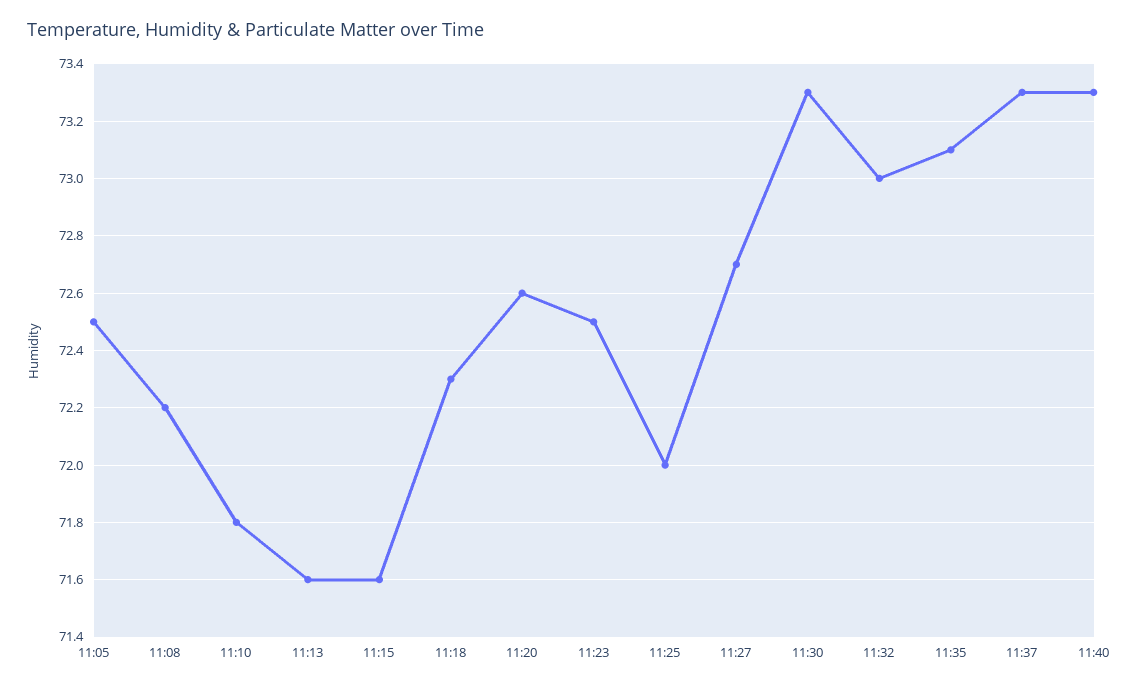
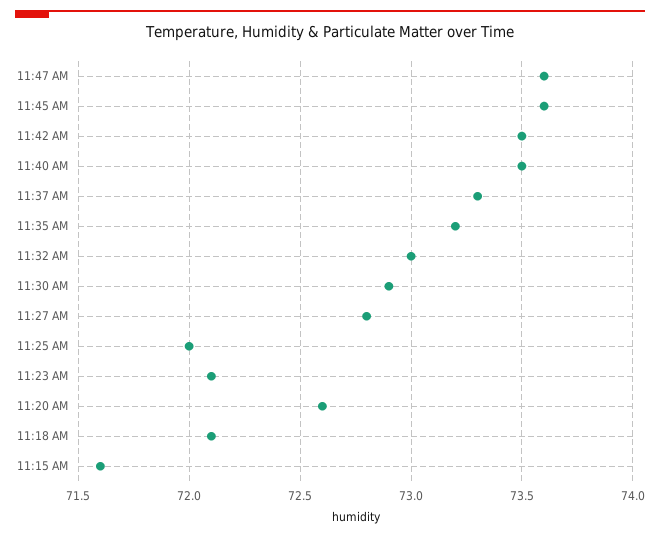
11:05: 72.5 -> none
11:08: 72.2 -> none
11:10: 71.8 -> none
11:13: 71.6 -> none
11:18: 72.3 -> 72.1
11:23: 72.5 -> 72.1
11:27: 72.7 -> 72.8
11:30: 73.3 -> 72.9
11:35: 73.1 -> 73.2
11:40: 73.3 -> 73.5
11:47 AM: none -> 73.6
11:45 AM: none -> 73.6
11:42 AM: none -> 73.5

